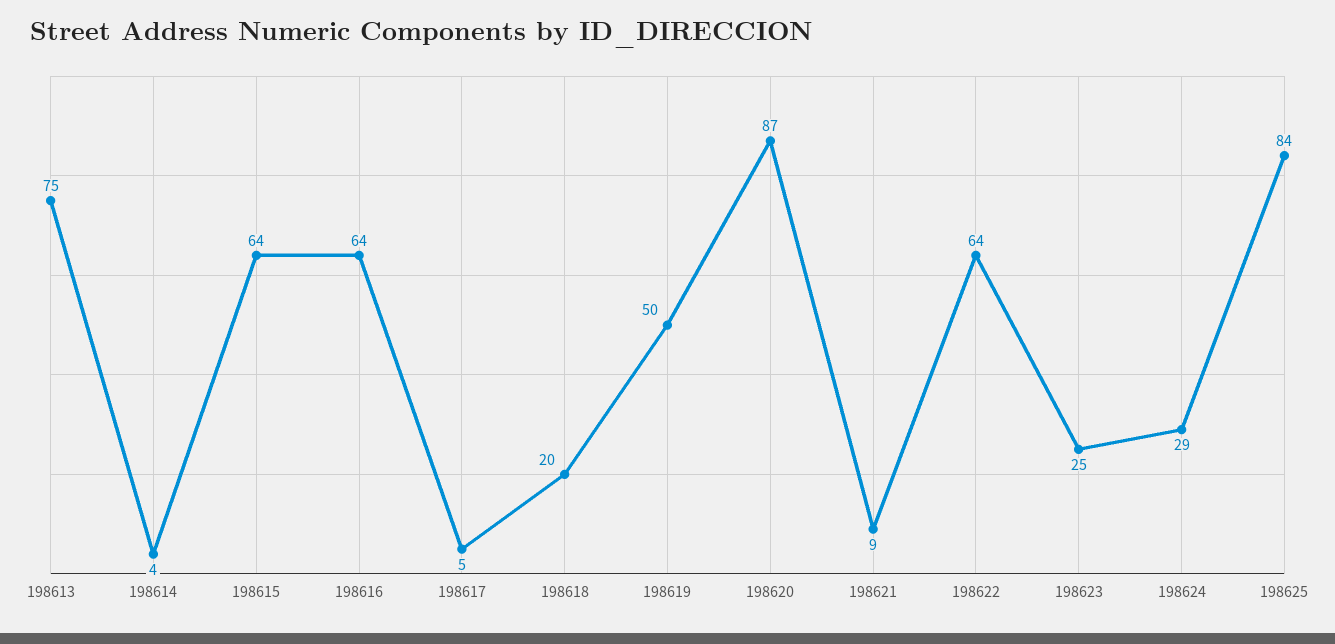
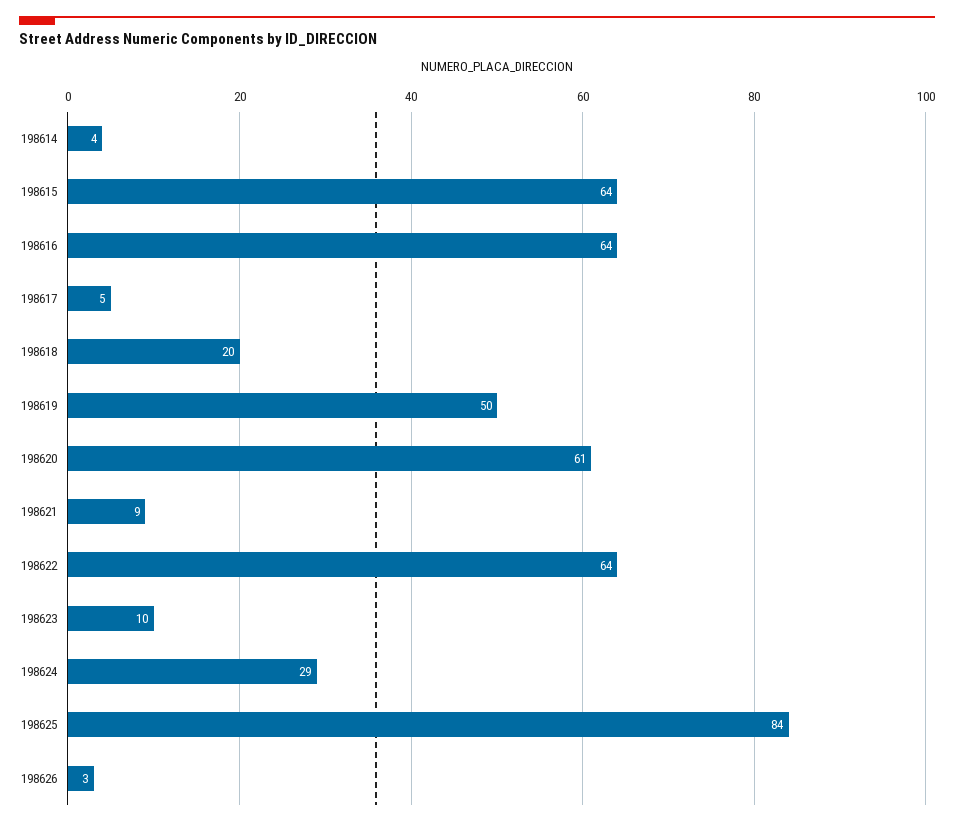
198613: 75 -> none
198620: 87 -> 61
198623: 25 -> 10
198626: none -> 3

